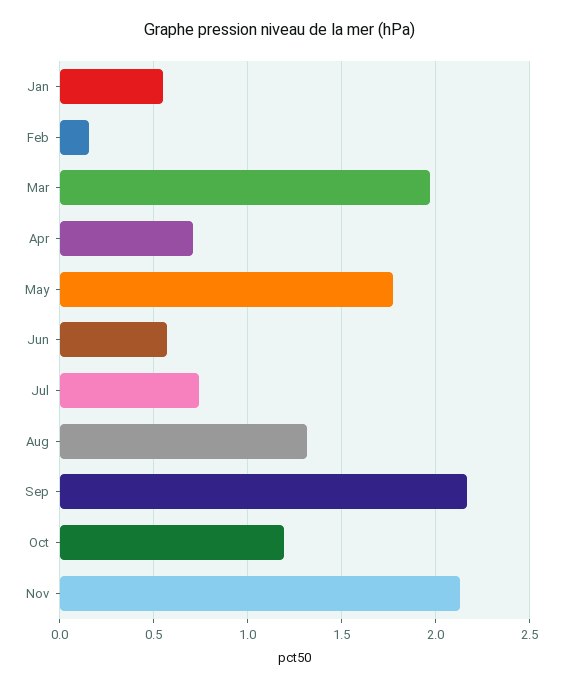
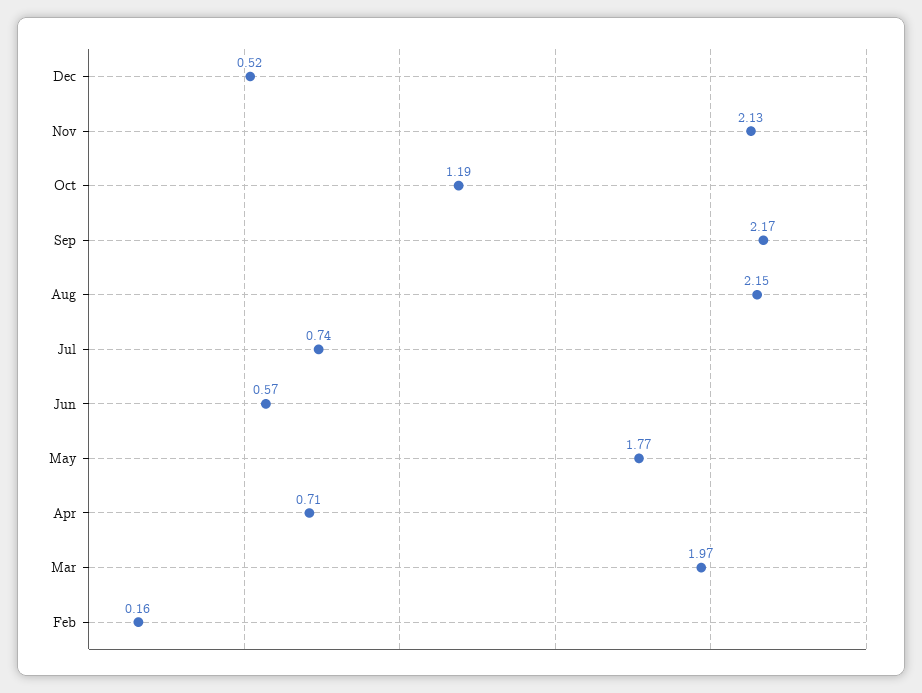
Jan: 0.55 -> none
Aug: 1.3 -> 2.15
Dec: none -> 0.52

